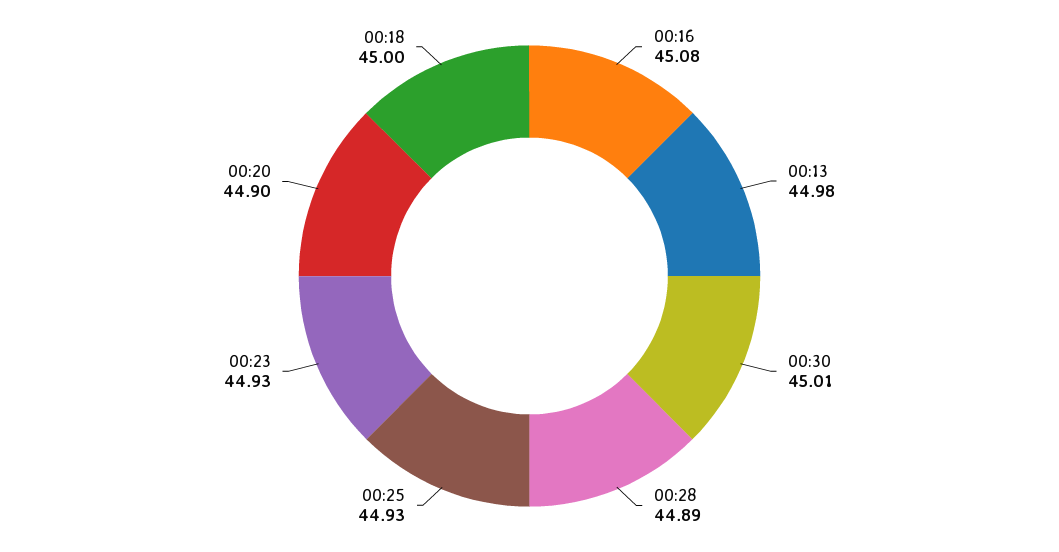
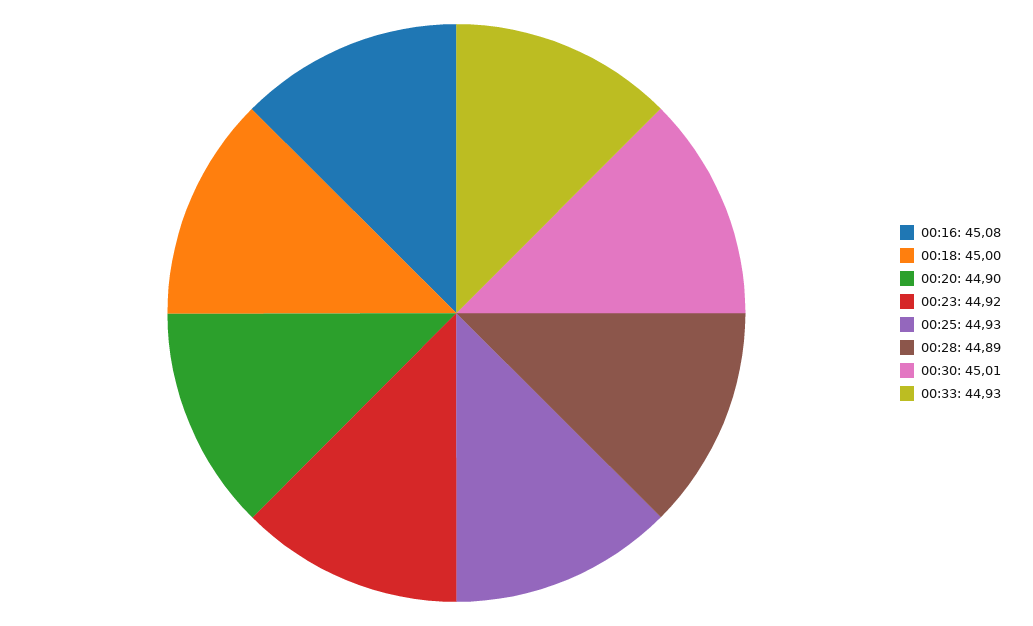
00:13: 44.98 -> none
00:23: 44.93 -> 44.92
00:33: none -> 44.93

